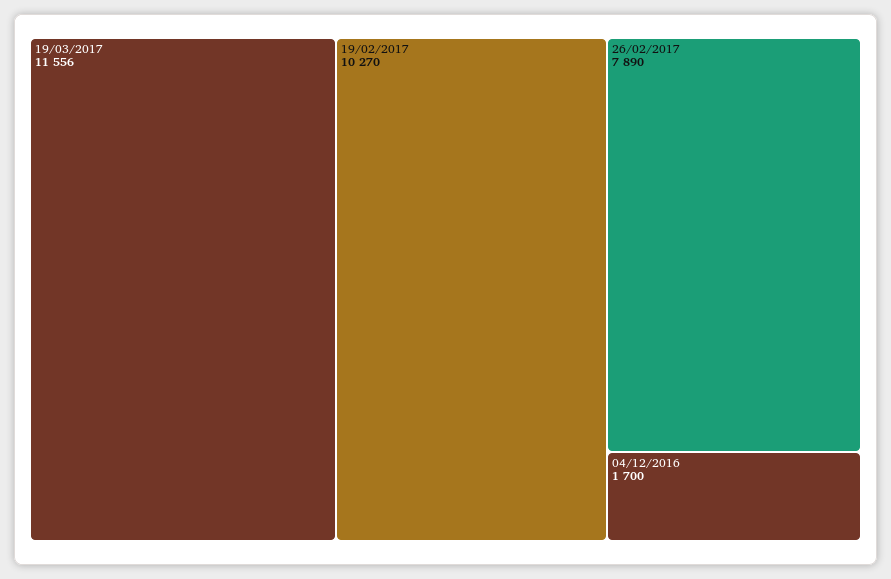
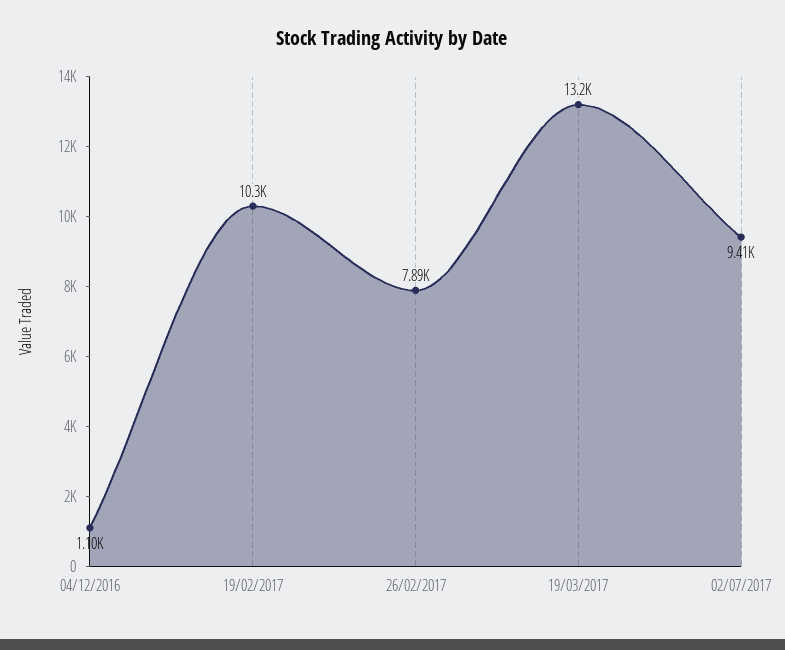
19/03/2017: 11556 -> 13200
04/12/2016: 1700 -> 1100
02/07/2017: none -> 9410

